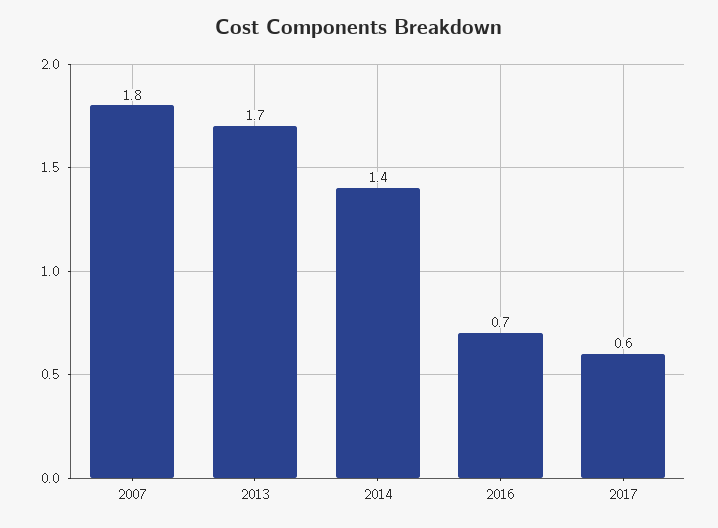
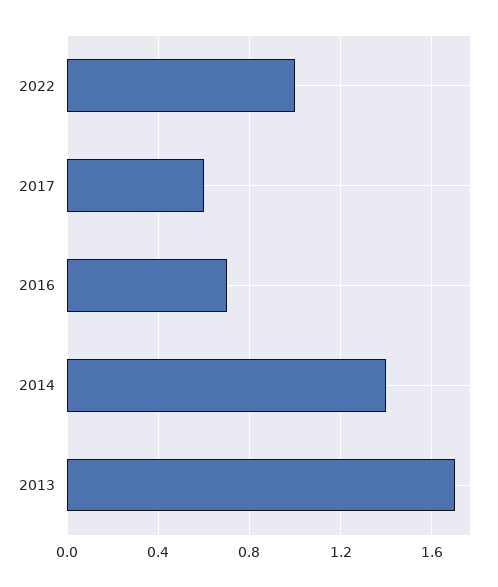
2007: 1.8 -> none
2022: none -> 1

